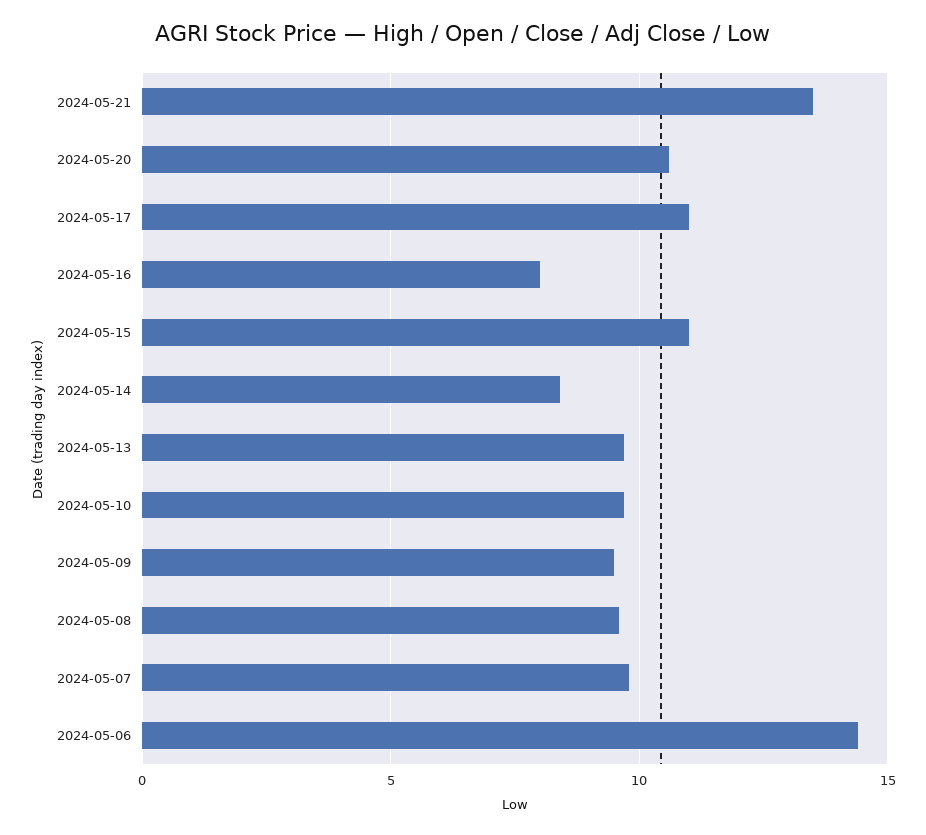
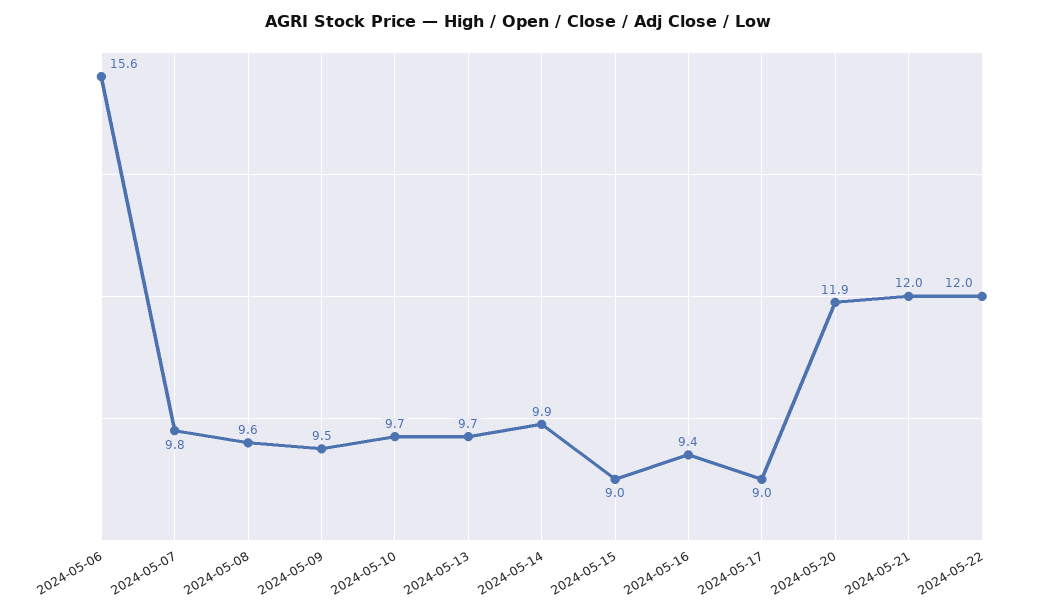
2024-05-21: 13.5 -> 12
2024-05-20: 10.5 -> 11.9
2024-05-17: 11 -> 9
2024-05-16: 8 -> 9.4
2024-05-15: 11 -> 9
2024-05-14: 8.5 -> 9.9
2024-05-06: 14.5 -> 15.6
2024-05-22: none -> 12

